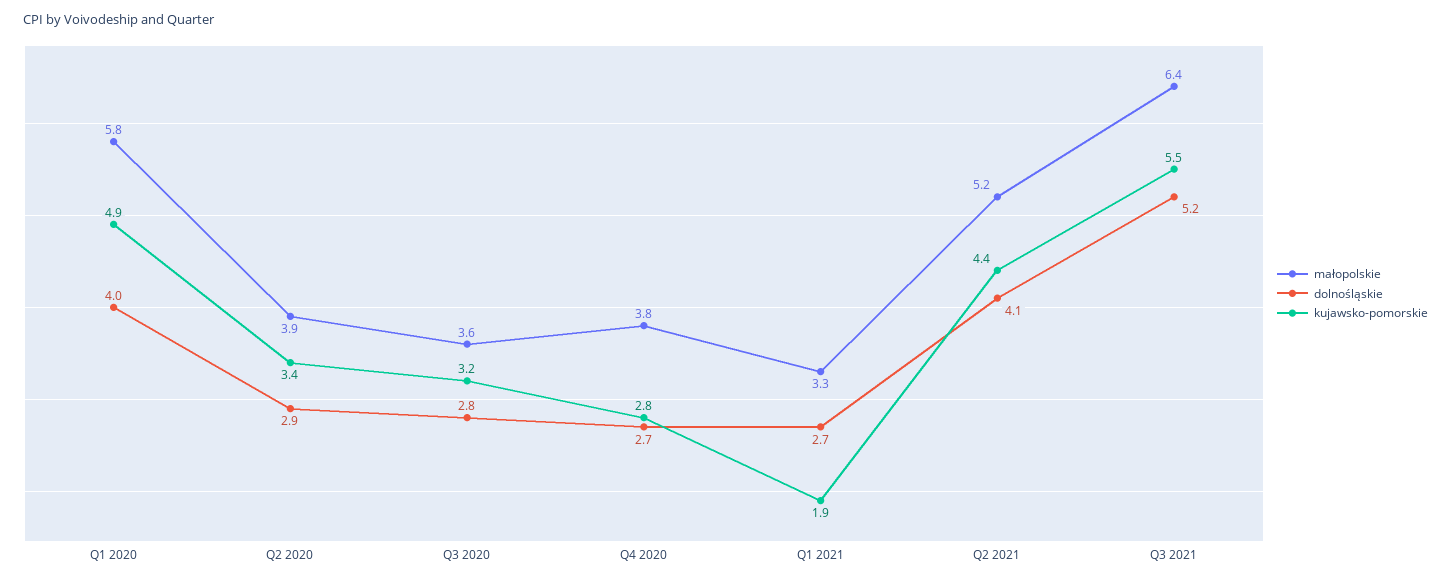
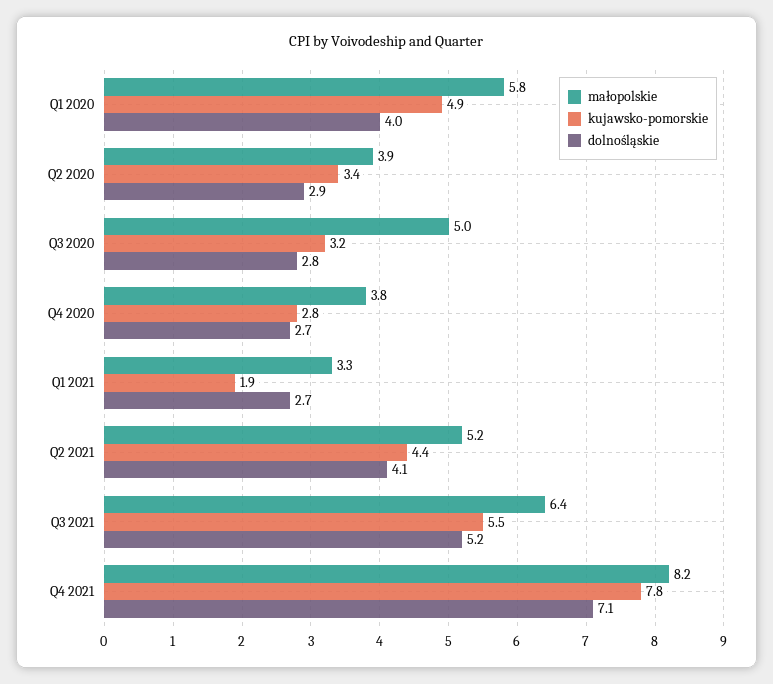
małopolskie, Q3 2020: 3.6 -> 5
małopolskie, Q4 2021: none -> 8.2
kujawsko-pomorskie, Q4 2021: none -> 7.8
dolnośląskie, Q4 2021: none -> 7.1

